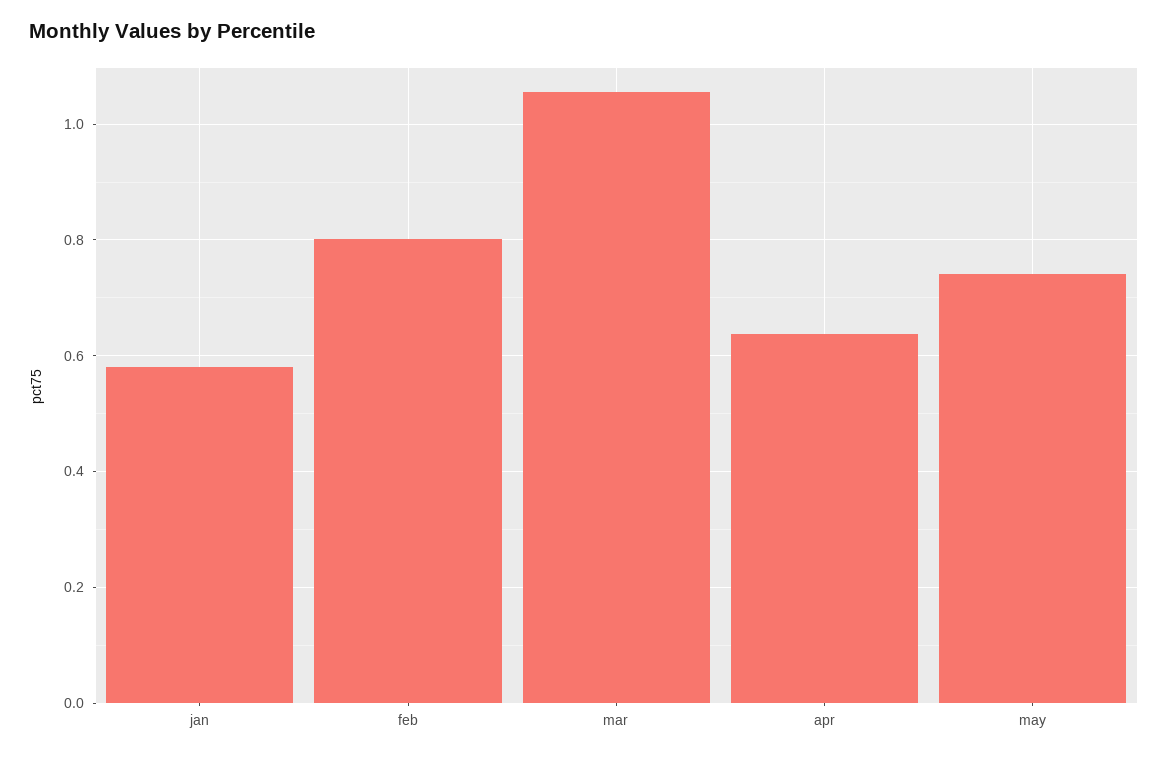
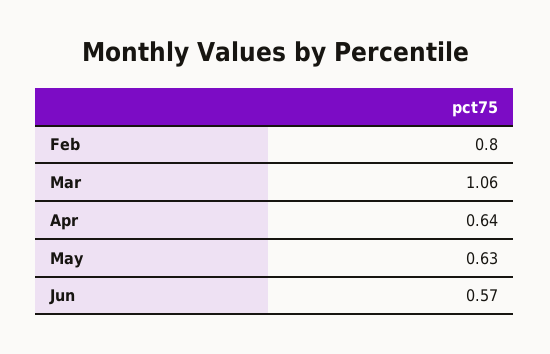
jan: 0.58 -> none
may: 0.74 -> 0.63
Jun: none -> 0.57

